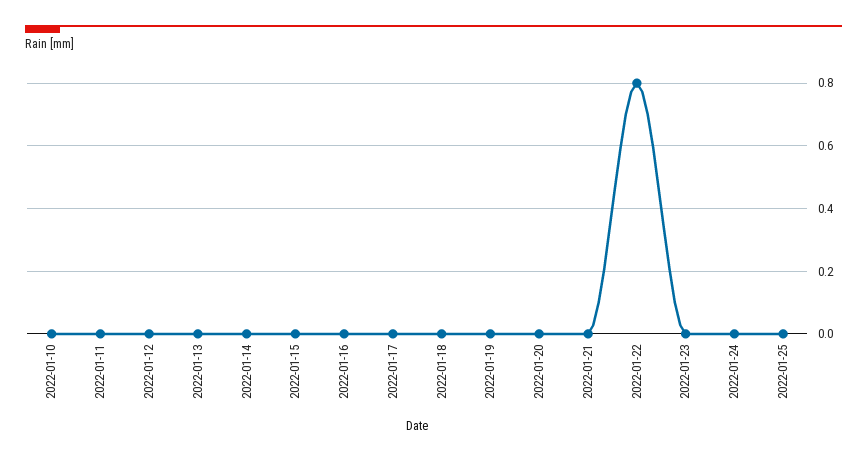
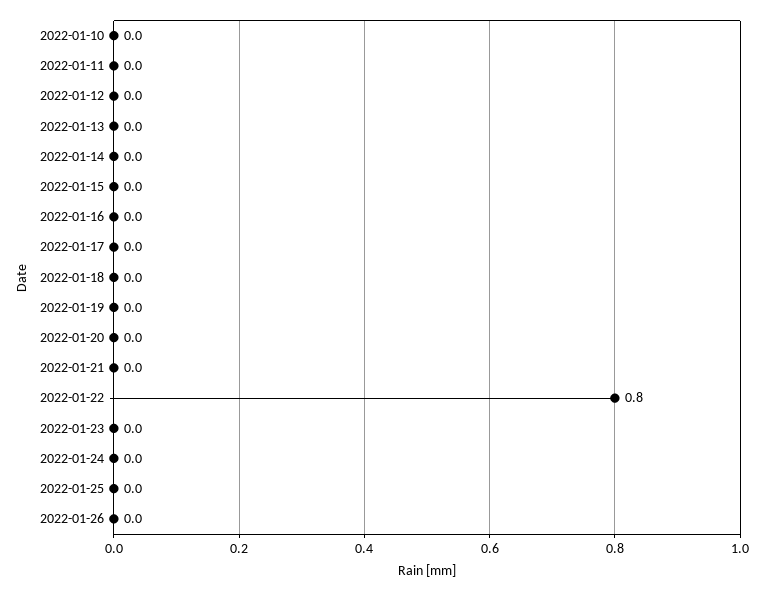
2022-01-26: none -> 0

